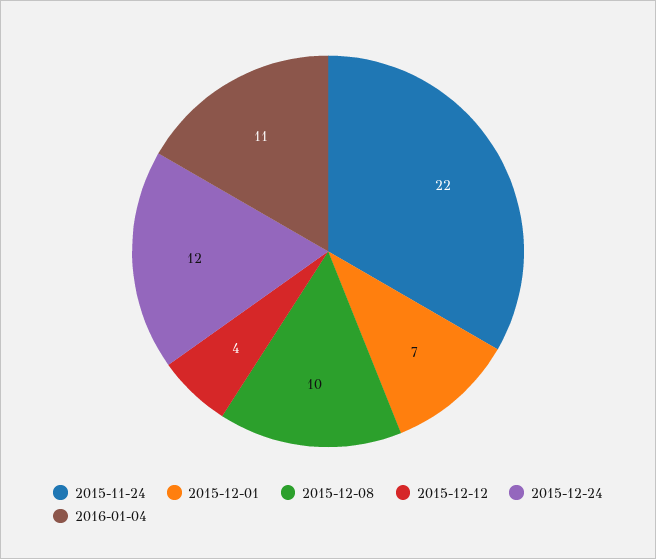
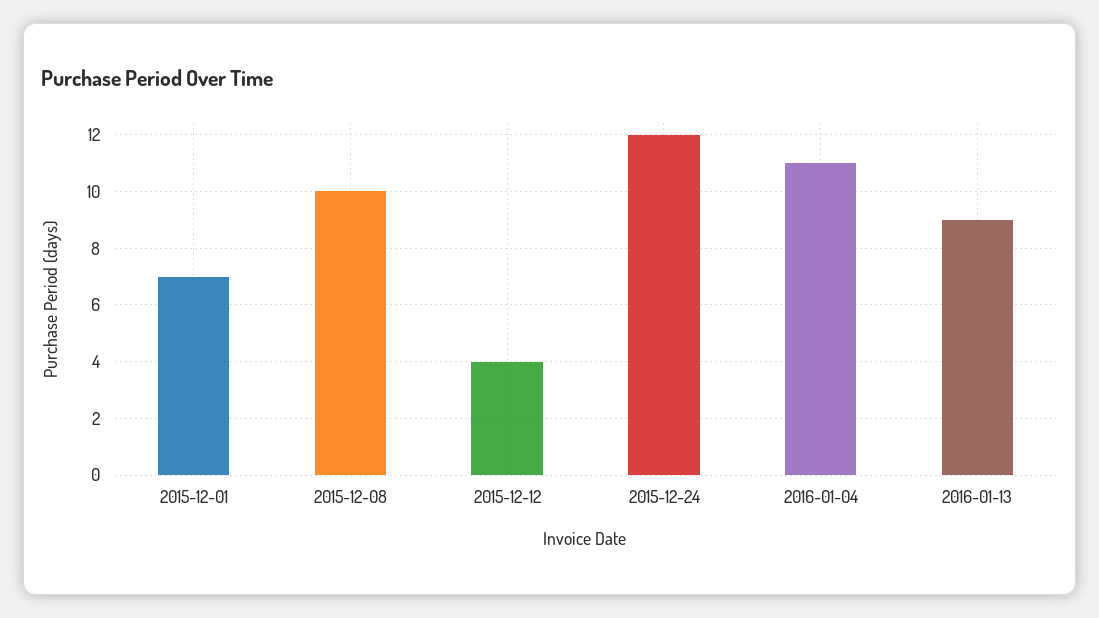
2015-11-24: 22 -> none
2016-01-13: none -> 9

